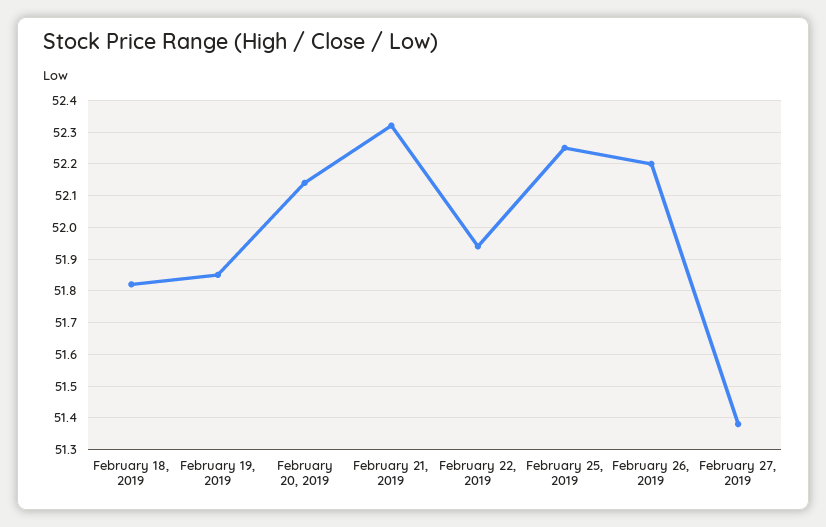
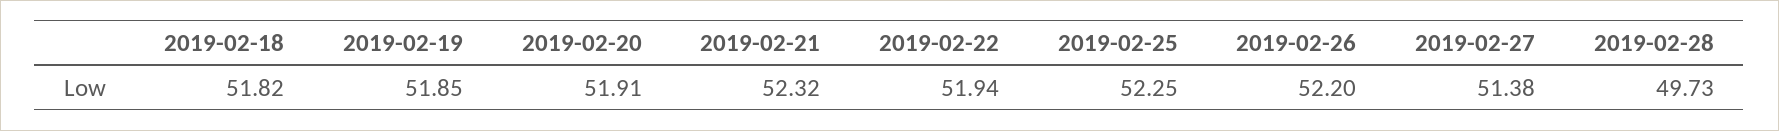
February 20, 2019: 52.15 -> 51.91
2019-02-28: none -> 49.73

